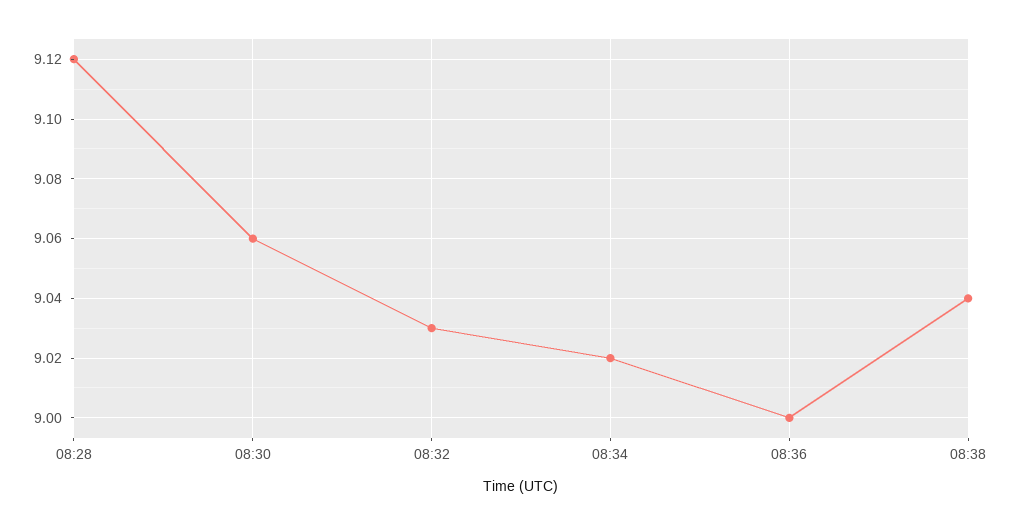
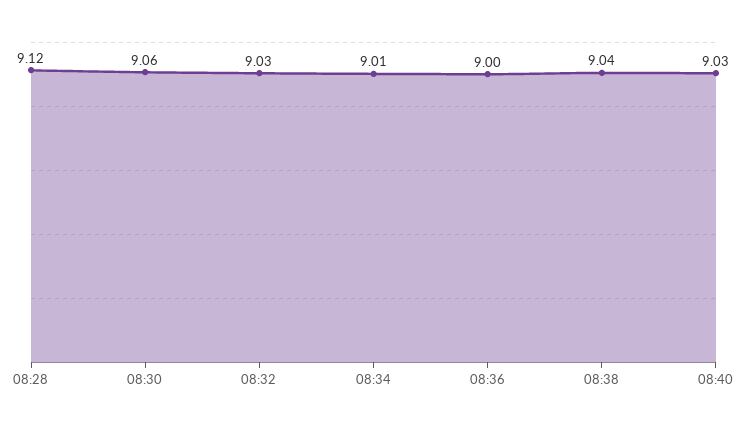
08:34: 9.02 -> 9.01
08:40: none -> 9.03

